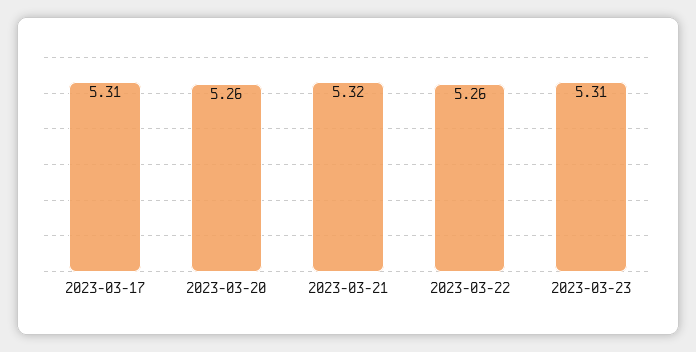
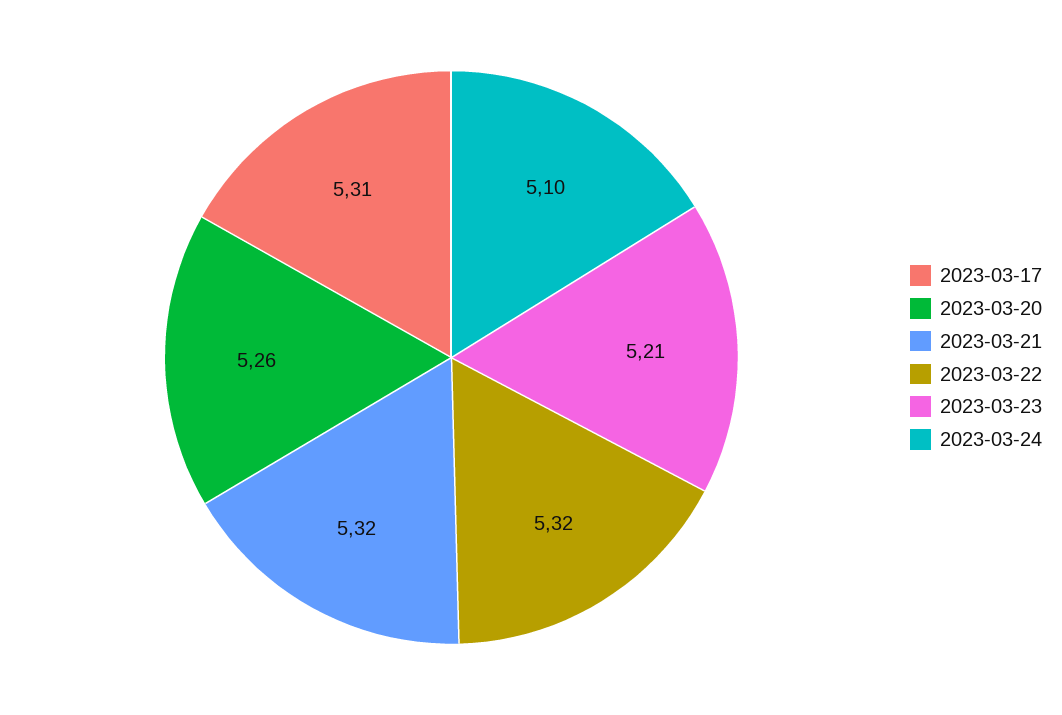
2023-03-22: 5.26 -> 5.32
2023-03-23: 5.31 -> 5.21
2023-03-24: none -> 5.1

